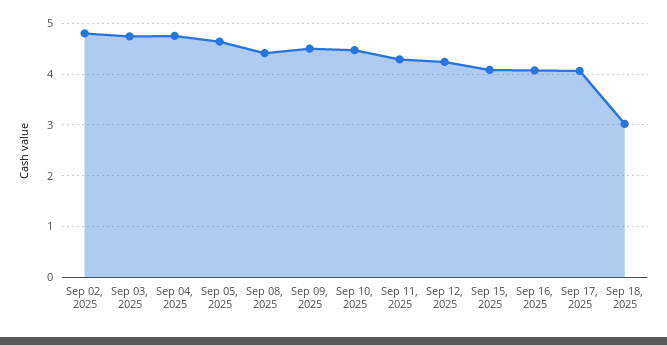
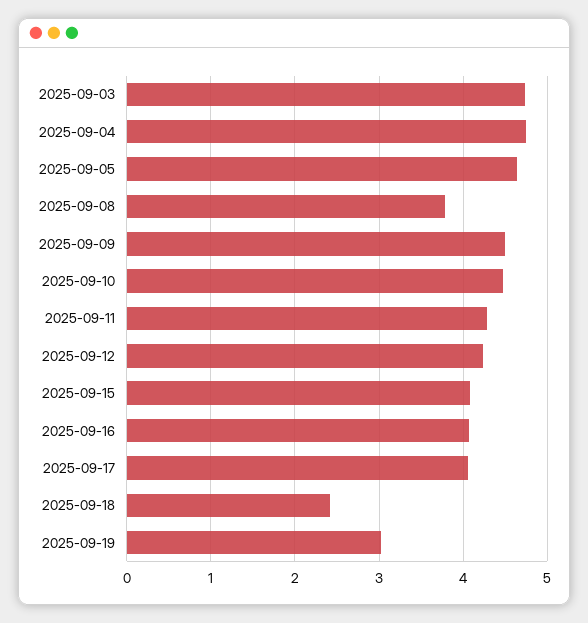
Sep 02, 2025: 4.8 -> none
Sep 08, 2025: 4.4 -> 3.8
Sep 18, 2025: 3 -> 2.4
2025-09-19: none -> 3

